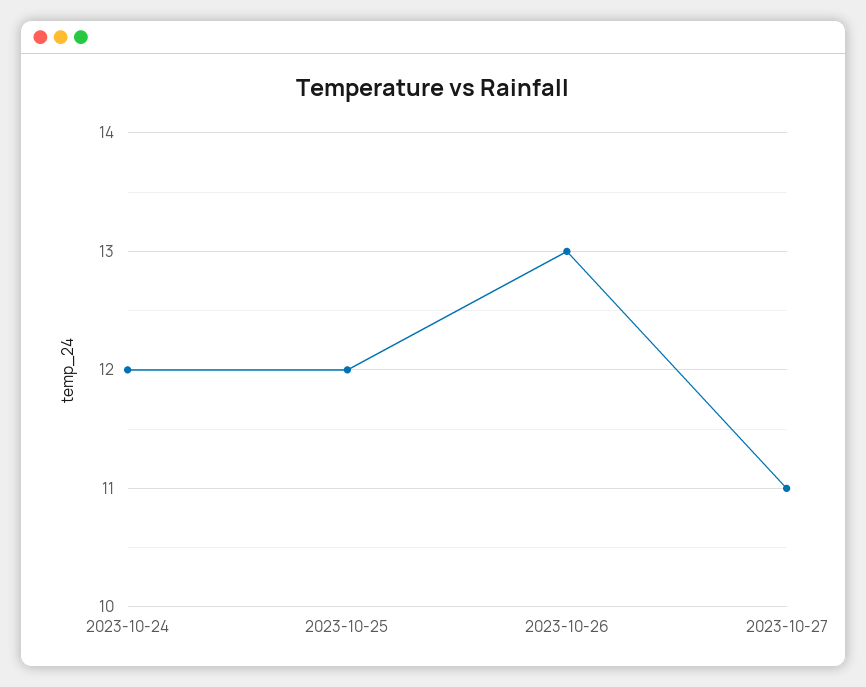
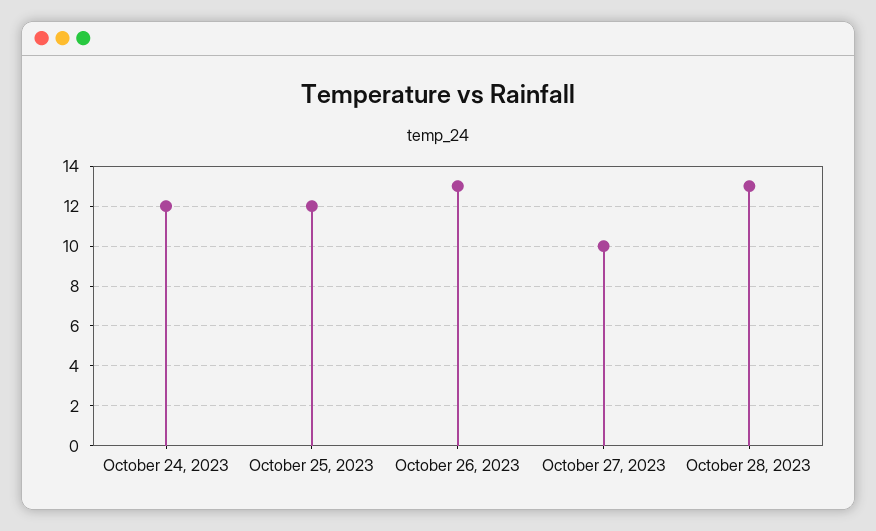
2023-10-27: 11 -> 10
October 28, 2023: none -> 13

